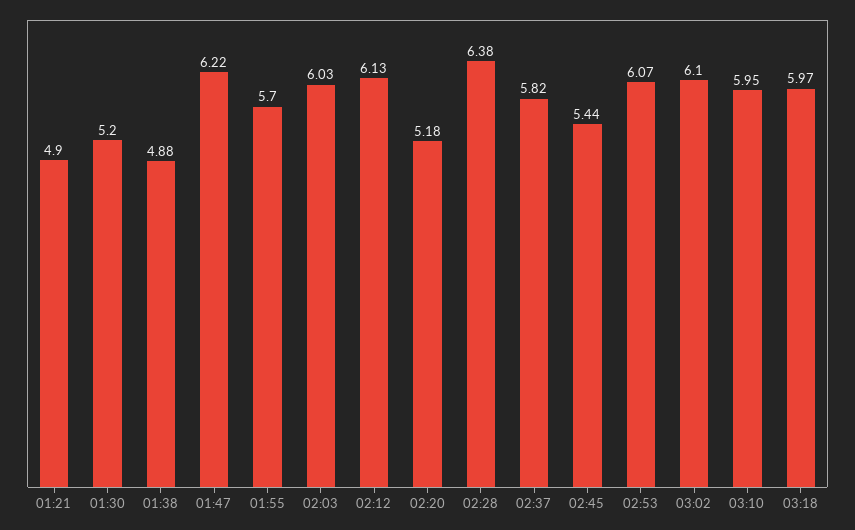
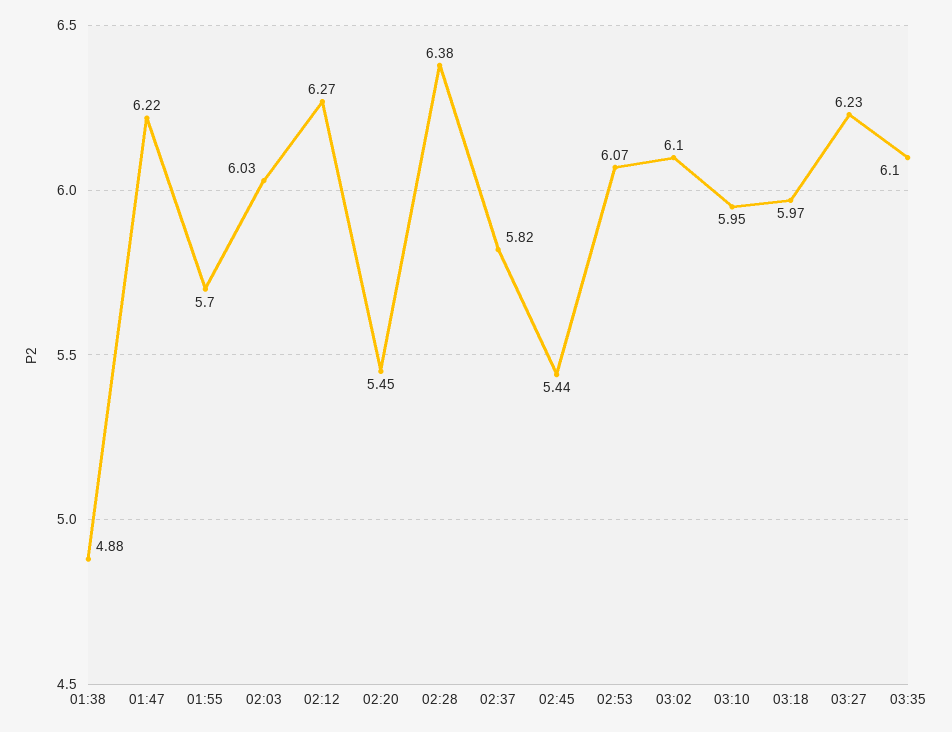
01:21: 4.9 -> none
01:30: 5.2 -> none
02:12: 6.13 -> 6.27
02:20: 5.18 -> 5.45
03:27: none -> 6.23
03:35: none -> 6.1

